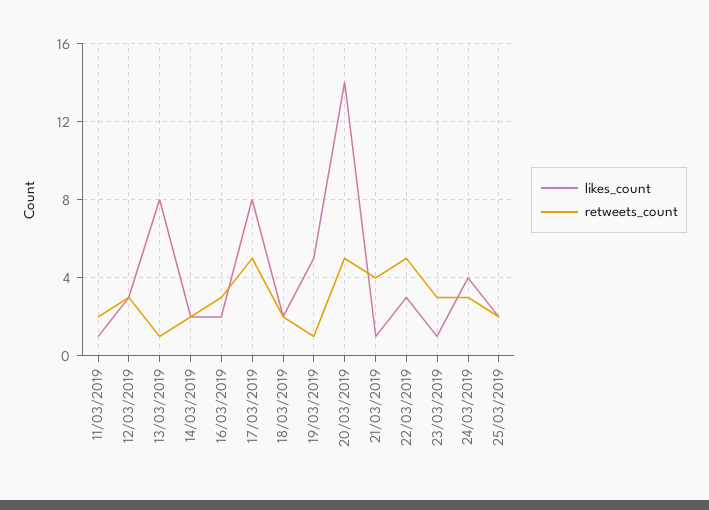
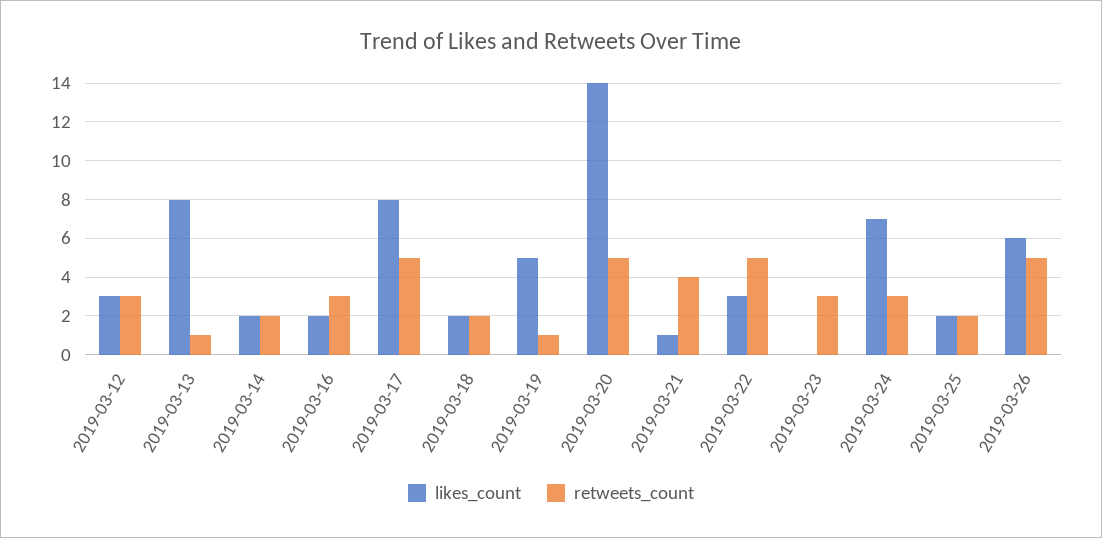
likes_count, 11/03/2019: 1 -> none
retweets_count, 11/03/2019: 2 -> none
likes_count, 23/03/2019: 1 -> 0
likes_count, 24/03/2019: 4 -> 7
likes_count, 2019-03-26: none -> 6
retweets_count, 2019-03-26: none -> 5

